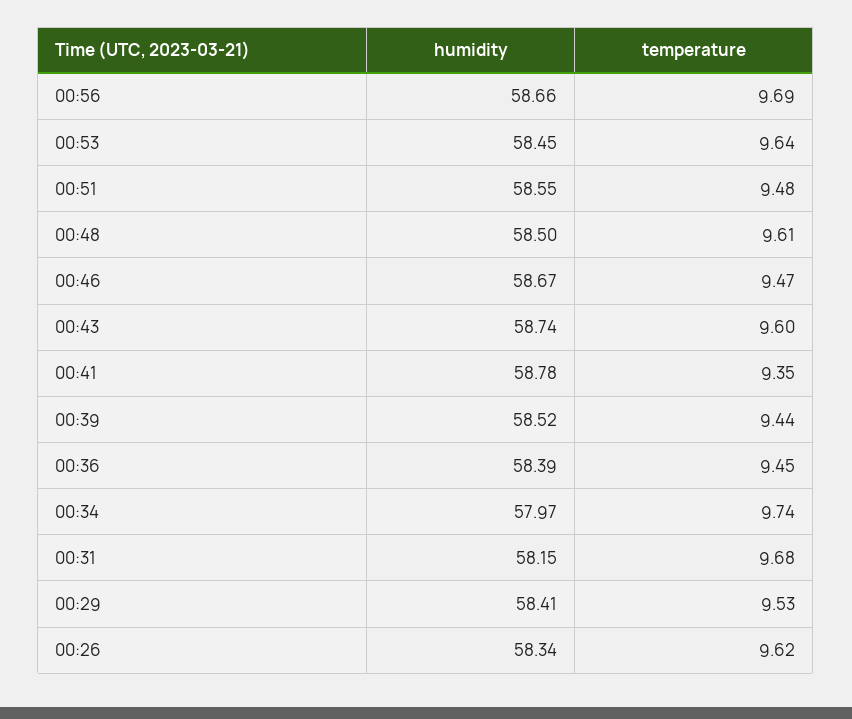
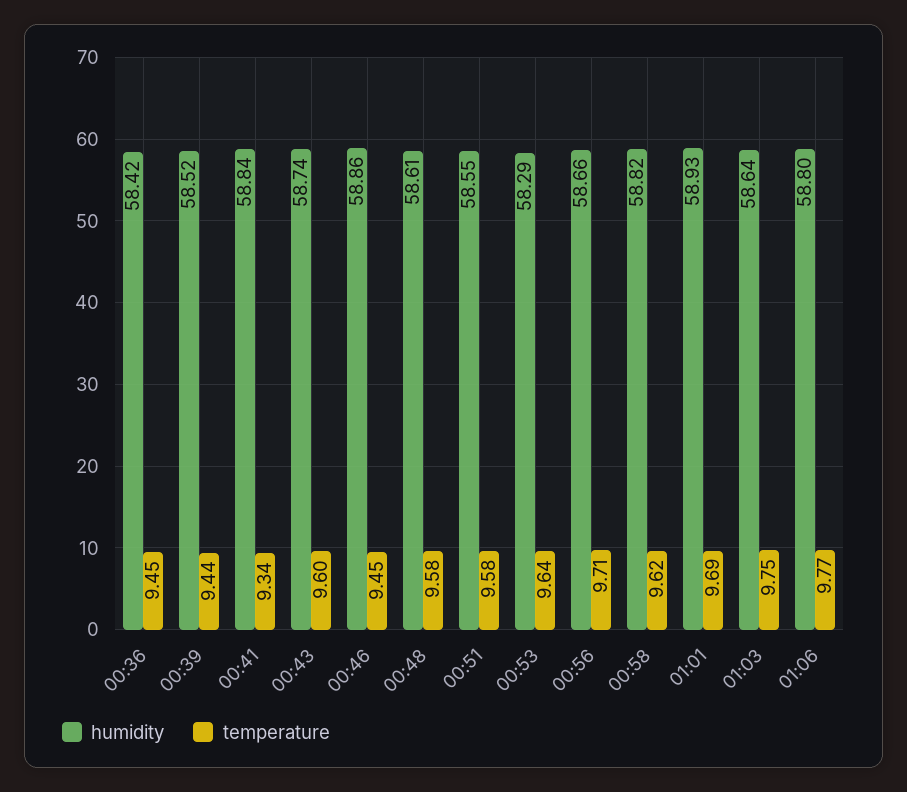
temperature, 00:56: 9.69 -> 9.71
humidity, 00:53: 58.45 -> 58.29
temperature, 00:51: 9.48 -> 9.58
humidity, 00:48: 58.5 -> 58.61
temperature, 00:48: 9.61 -> 9.58
humidity, 00:46: 58.67 -> 58.86
temperature, 00:46: 9.47 -> 9.45
humidity, 00:41: 58.78 -> 58.84
temperature, 00:41: 9.35 -> 9.34
humidity, 00:36: 58.39 -> 58.42
humidity, 00:34: 57.97 -> none
temperature, 00:34: 9.74 -> none
humidity, 00:31: 58.15 -> none
temperature, 00:31: 9.68 -> none
humidity, 00:29: 58.41 -> none
temperature, 00:29: 9.53 -> none
humidity, 00:26: 58.34 -> none
temperature, 00:26: 9.62 -> none
humidity, 00:58: none -> 58.82
temperature, 00:58: none -> 9.62
humidity, 01:01: none -> 58.93
temperature, 01:01: none -> 9.69
humidity, 01:03: none -> 58.64
temperature, 01:03: none -> 9.75
humidity, 01:06: none -> 58.8
temperature, 01:06: none -> 9.77

